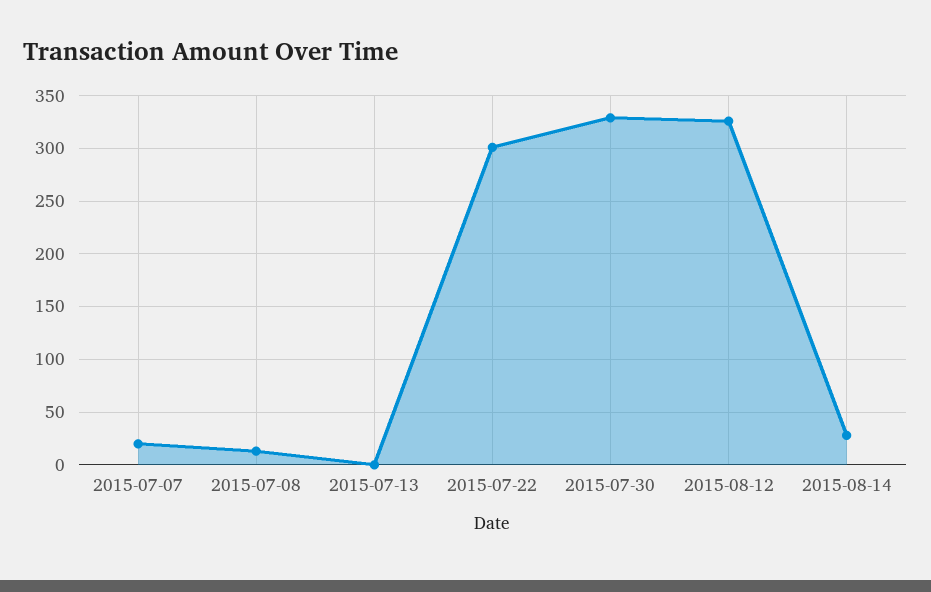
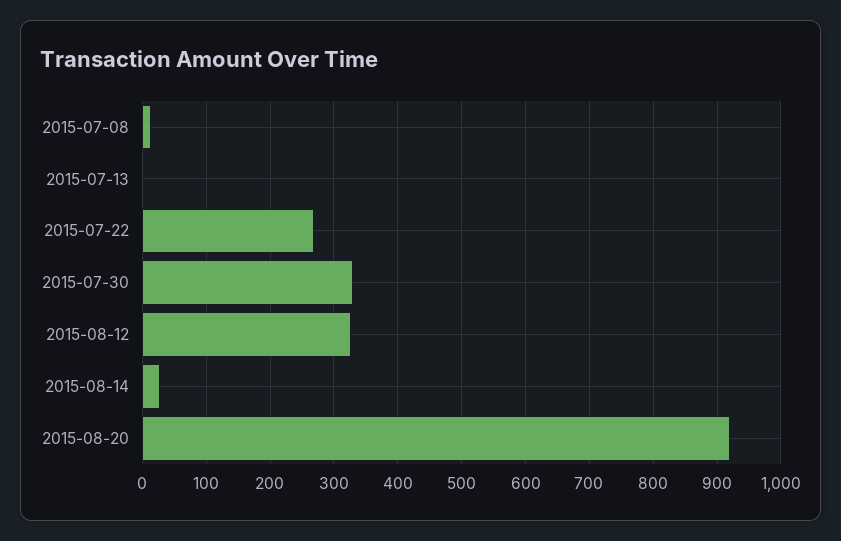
2015-07-07: 20 -> none
2015-07-22: 300 -> 270
2015-08-20: none -> 920

